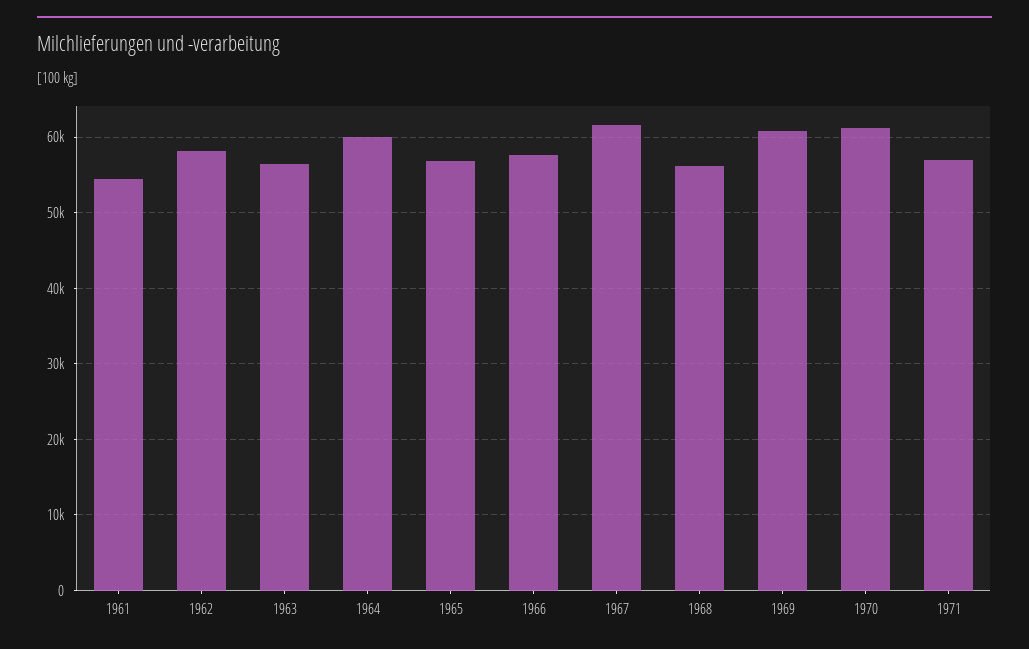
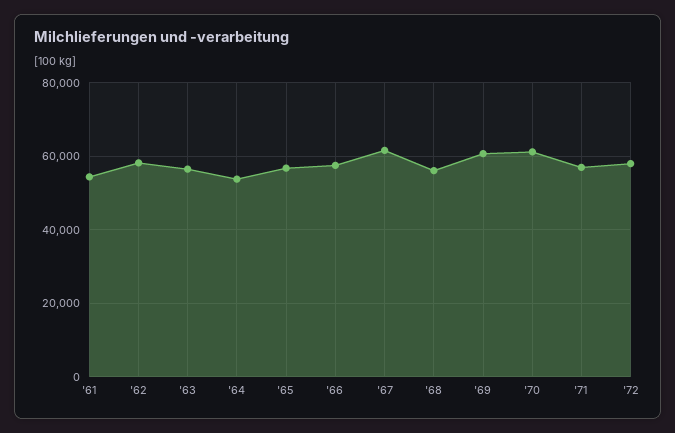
1964: 60000 -> 54000
'72: none -> 58000

